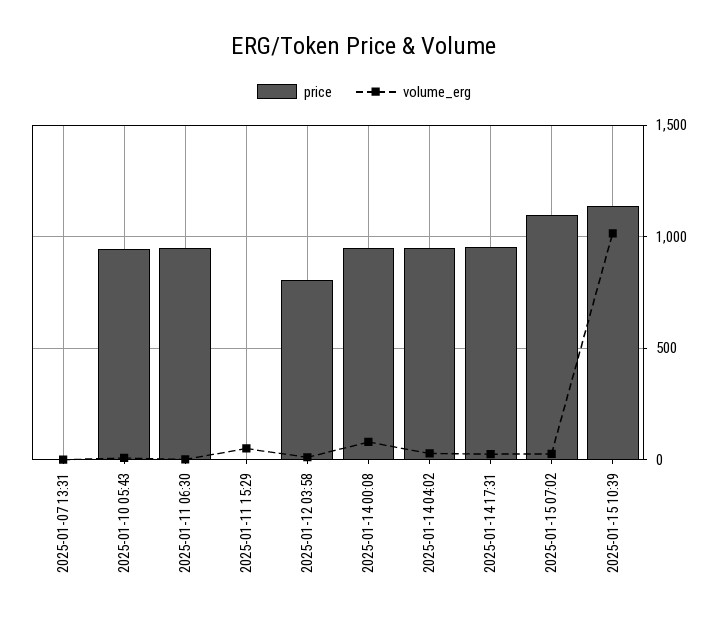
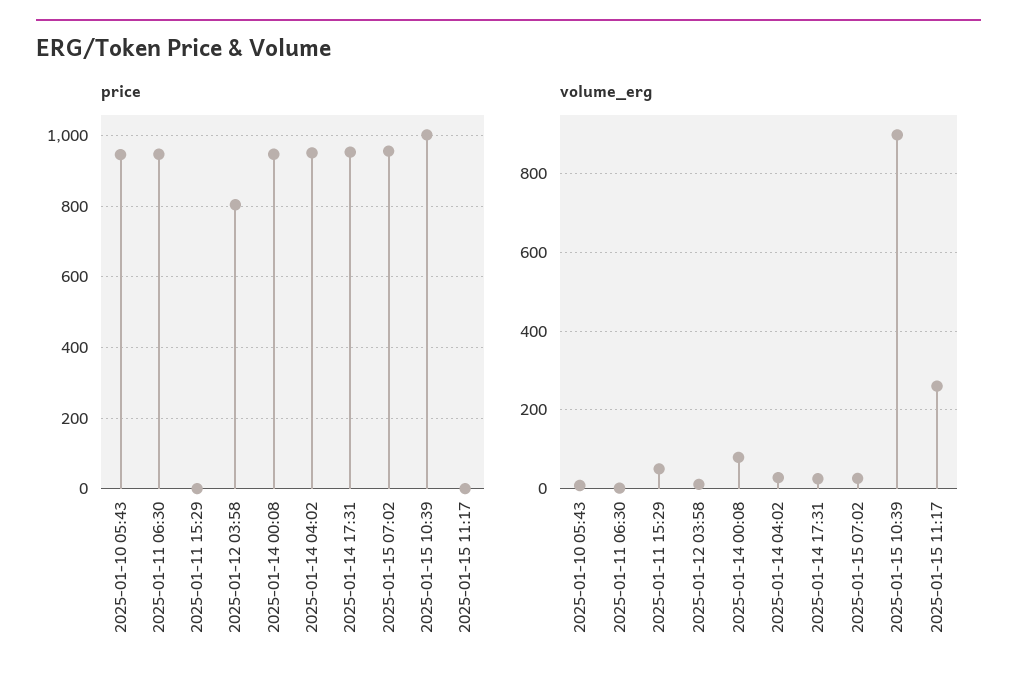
price, 2025-01-07 13:31: 0 -> none
volume_erg, 2025-01-07 13:31: 0 -> none
price, 2025-01-15 07:02: 1100 -> 960
price, 2025-01-15 10:39: 1150 -> 1000
volume_erg, 2025-01-15 10:39: 1000 -> 900
price, 2025-01-15 11:17: none -> 0
volume_erg, 2025-01-15 11:17: none -> 260

